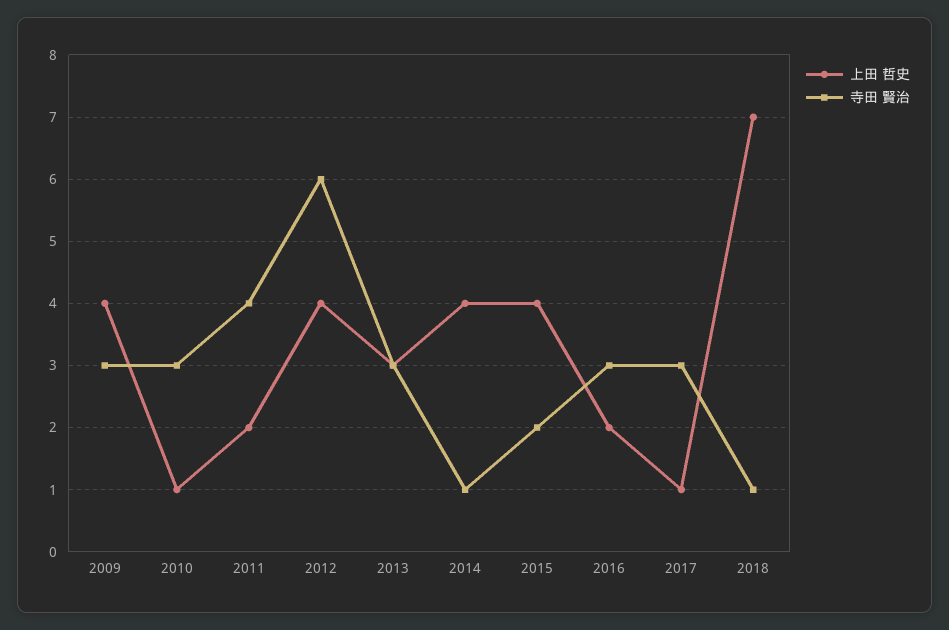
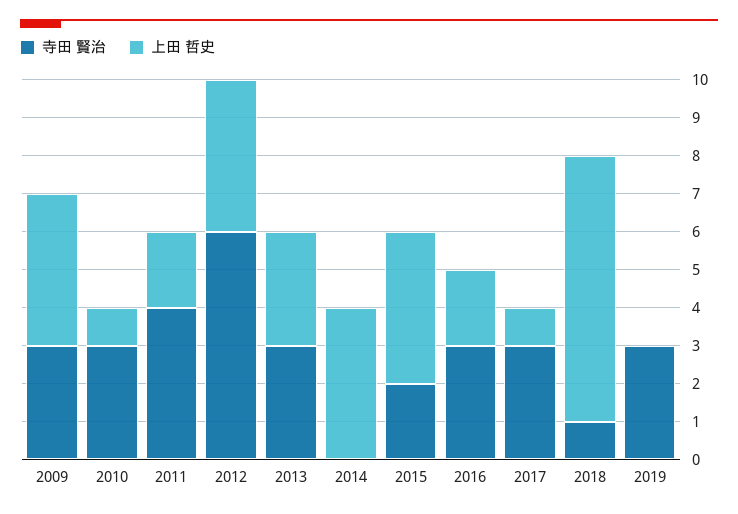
寺田 賢治, 2014: 1 -> 0
寺田 賢治, 2019: none -> 3
上田 哲史, 2019: none -> 0

